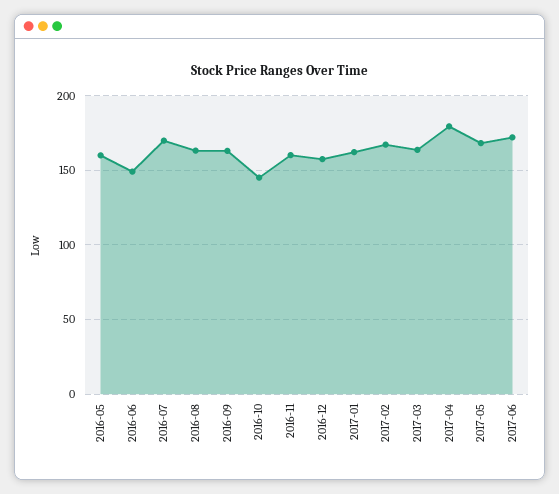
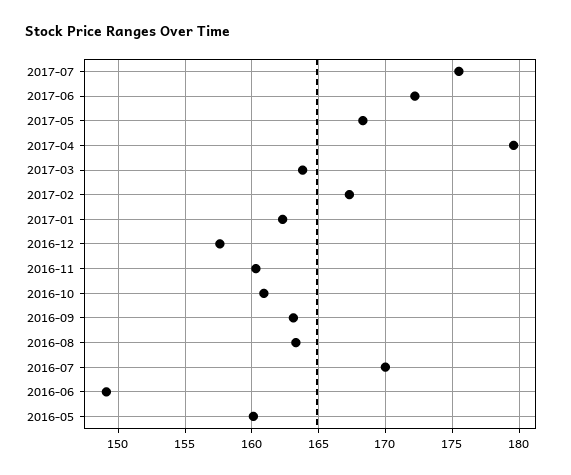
2016-10: 145 -> 161
2017-07: none -> 175.5

